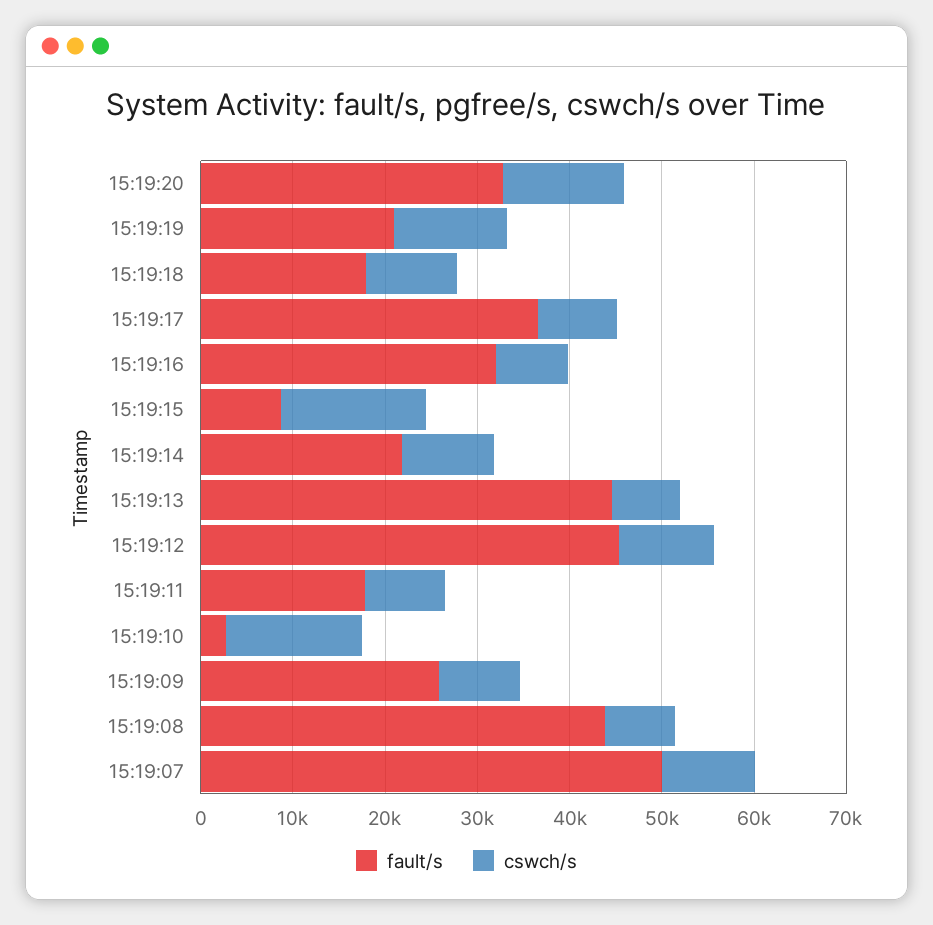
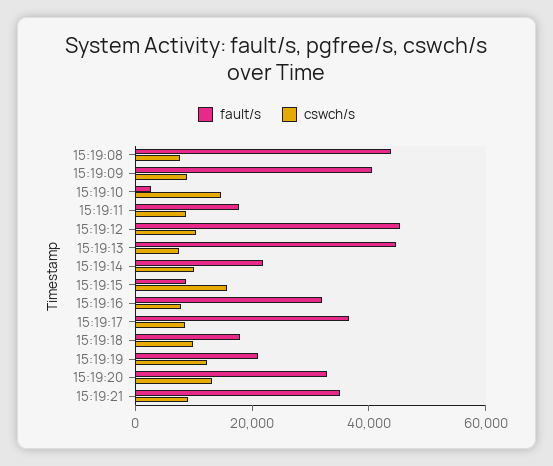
fault/s, 15:19:09: 26000 -> 40000
fault/s, 15:19:07: 50000 -> none
cswch/s, 15:19:07: 10000 -> none
fault/s, 15:19:21: none -> 35000
cswch/s, 15:19:21: none -> 10000

